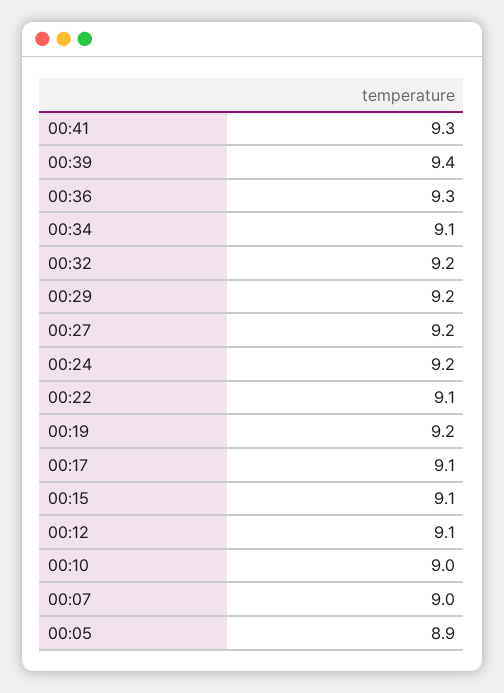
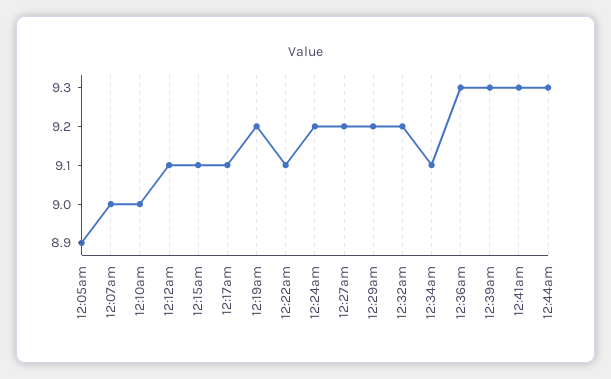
00:39: 9.4 -> 9.3
12:44am: none -> 9.3

